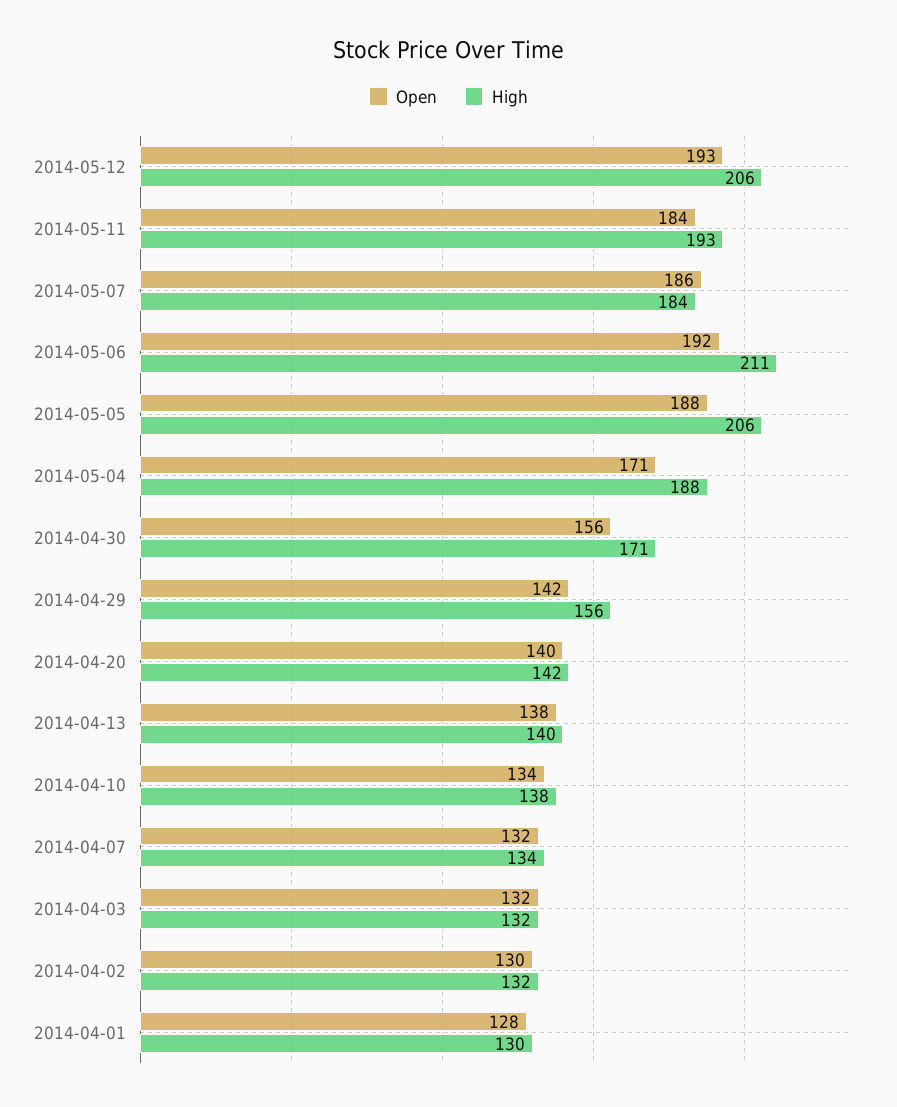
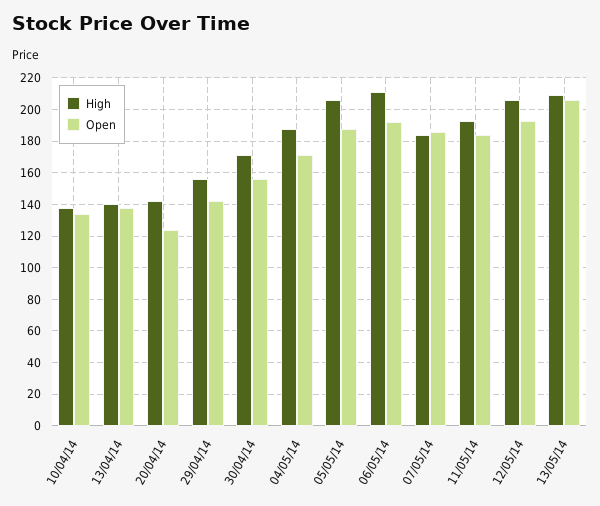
Open, 2014-04-20: 140 -> 125
Open, 2014-04-07: 132 -> none
High, 2014-04-07: 134 -> none
Open, 2014-04-03: 132 -> none
High, 2014-04-03: 132 -> none
Open, 2014-04-02: 130 -> none
High, 2014-04-02: 132 -> none
Open, 2014-04-01: 128 -> none
High, 2014-04-01: 130 -> none
High, 13/05/14: none -> 210
Open, 13/05/14: none -> 205

